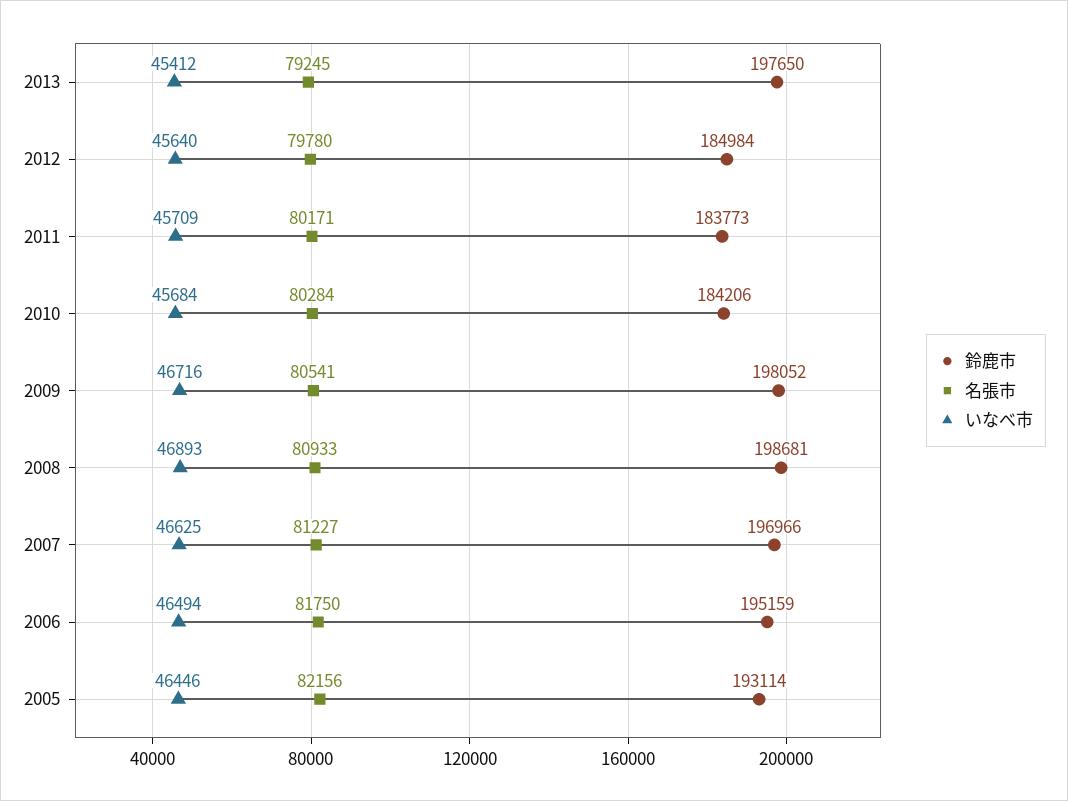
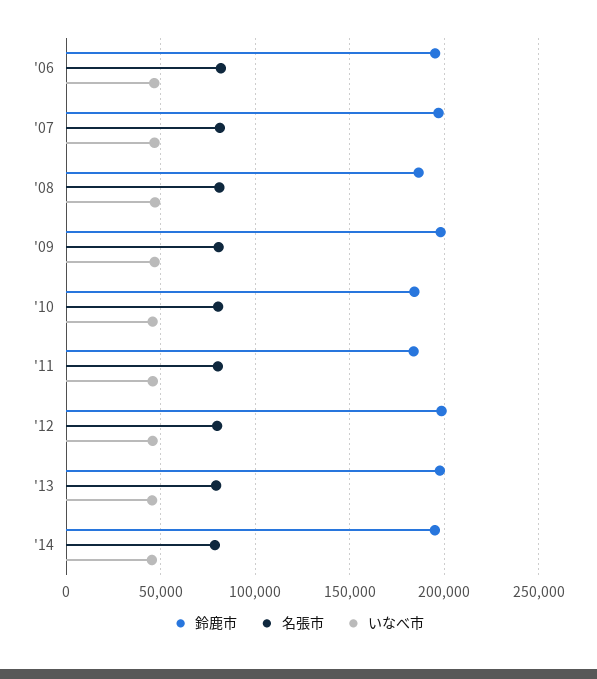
鈴鹿市, 2012: 184984 -> 200000
鈴鹿市, 2008: 198681 -> 185000
鈴鹿市, 2005: 193114 -> none
名張市, 2005: 82156 -> none
いなべ市, 2005: 46446 -> none
鈴鹿市, '14: none -> 195000
名張市, '14: none -> 80000
いなべ市, '14: none -> 45000

